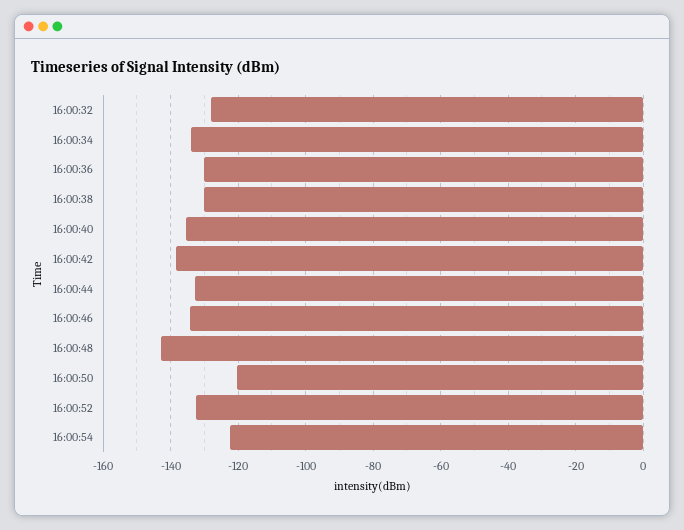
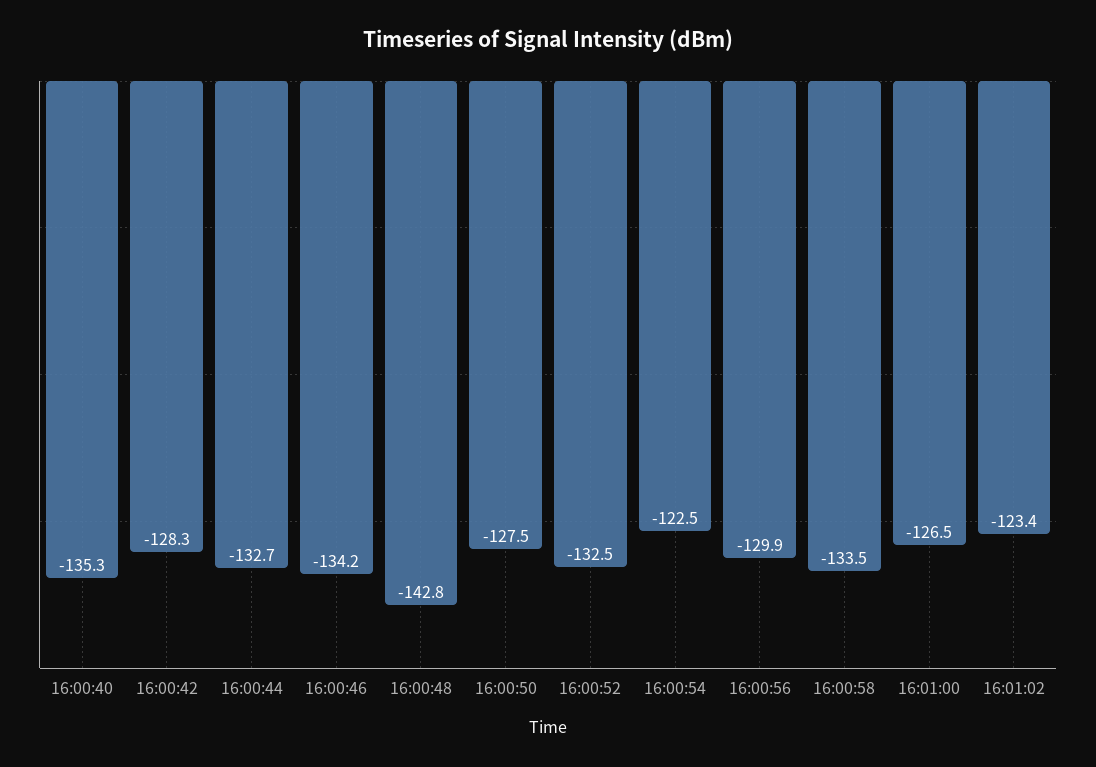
16:00:32: -128 -> none
16:00:34: -134 -> none
16:00:36: -130 -> none
16:00:38: -130 -> none
16:00:42: -138 -> -128.3
16:00:50: -120 -> -127.5
16:00:56: none -> -129.9
16:00:58: none -> -133.5
16:01:00: none -> -126.5
16:01:02: none -> -123.4

